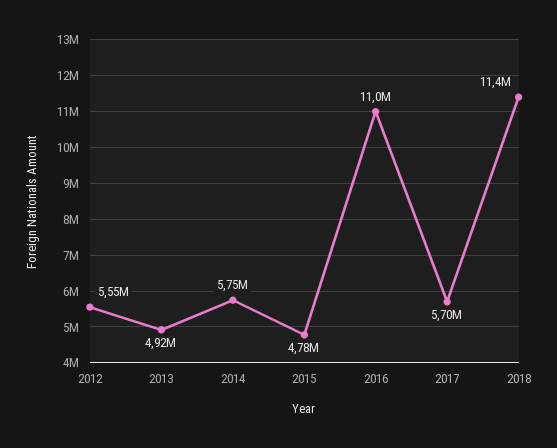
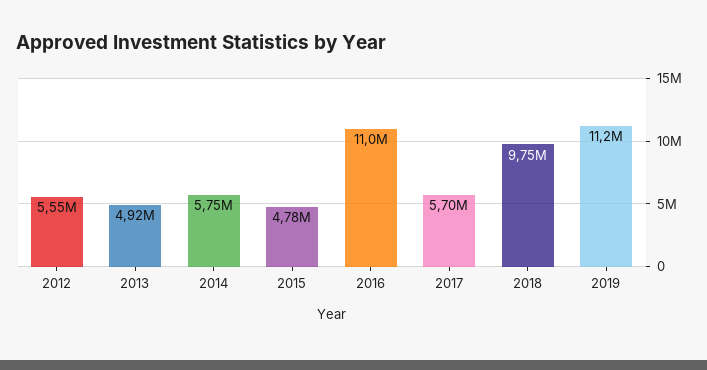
2018: 11400000 -> 9750000
2019: none -> 11200000

